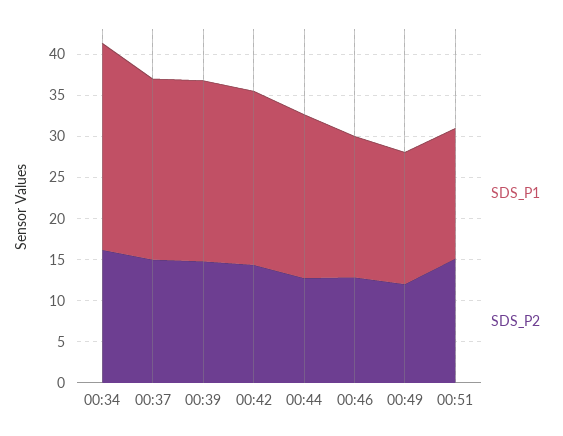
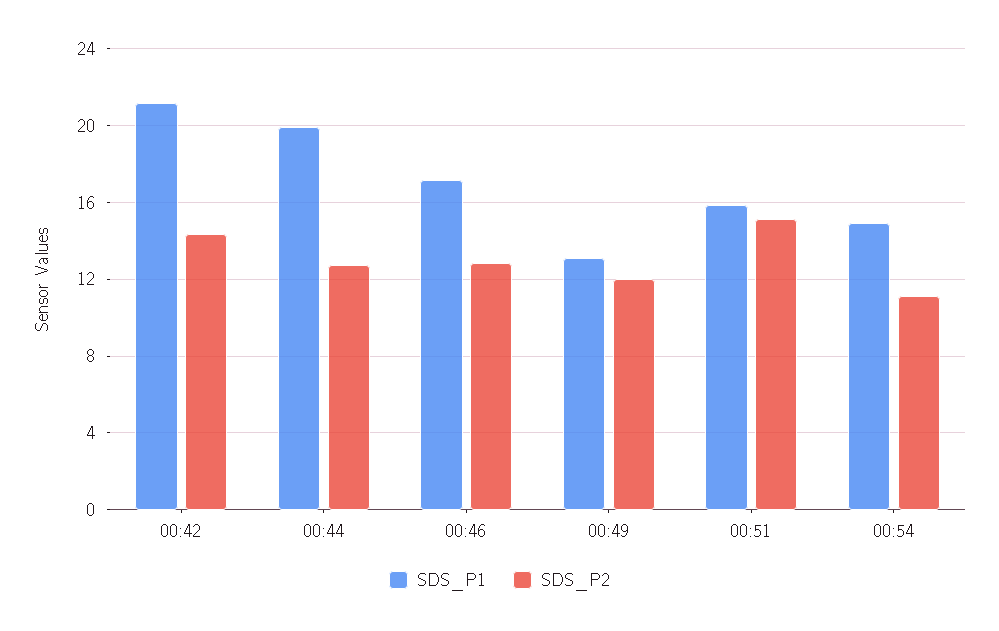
SDS_P1, 00:34: 25 -> none
SDS_P2, 00:34: 16 -> none
SDS_P1, 00:37: 22 -> none
SDS_P2, 00:37: 15 -> none
SDS_P1, 00:39: 22 -> none
SDS_P2, 00:39: 15 -> none
SDS_P1, 00:49: 16 -> 13
SDS_P1, 00:54: none -> 15
SDS_P2, 00:54: none -> 11

